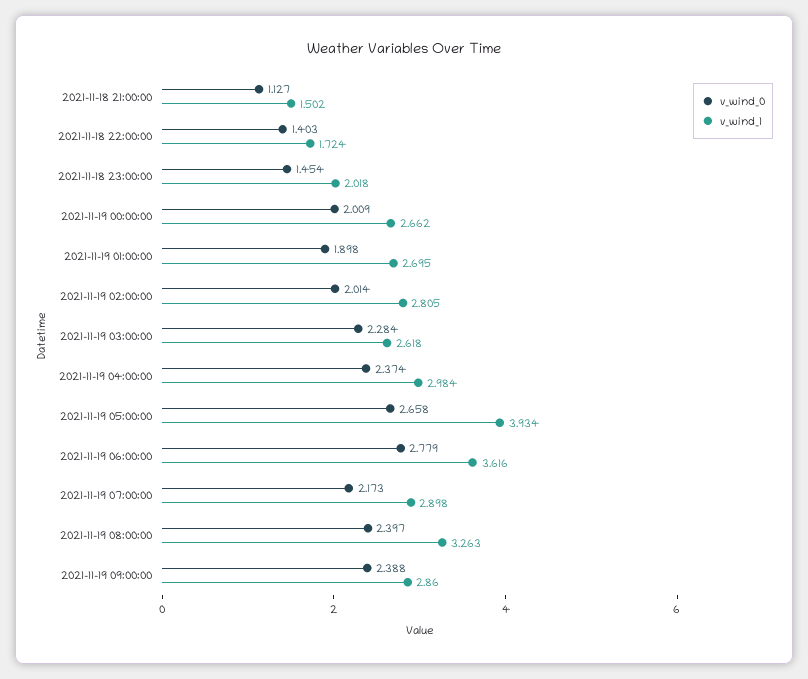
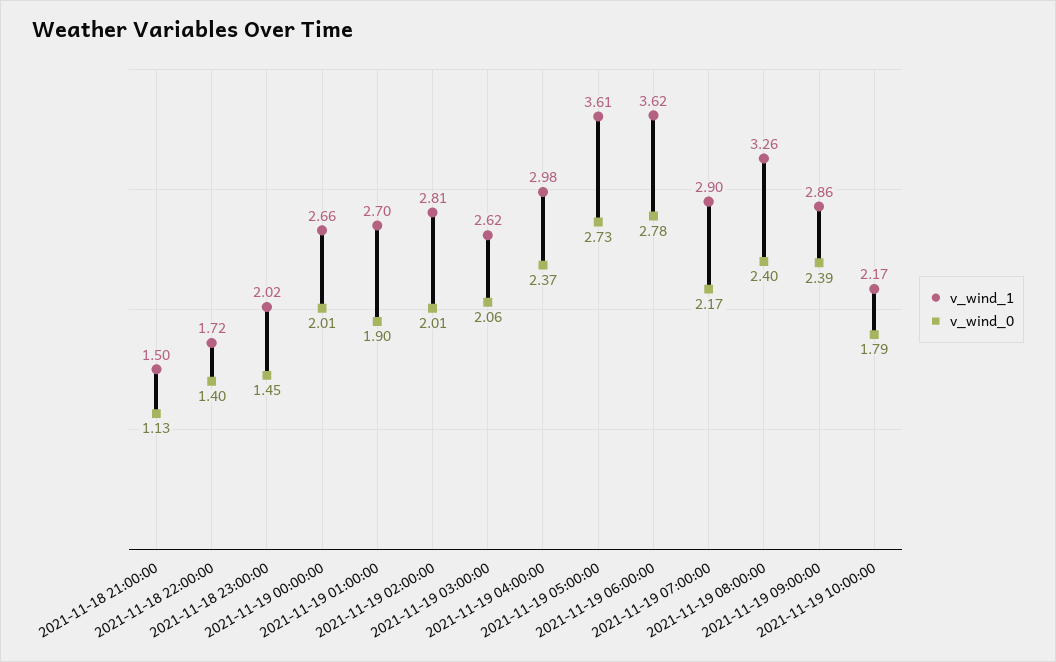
v_wind_0, 2021-11-19 03:00:00: 2.284 -> 2.06
v_wind_0, 2021-11-19 05:00:00: 2.658 -> 2.73
v_wind_1, 2021-11-19 05:00:00: 3.934 -> 3.61
v_wind_1, 2021-11-19 10:00:00: none -> 2.17
v_wind_0, 2021-11-19 10:00:00: none -> 1.79

